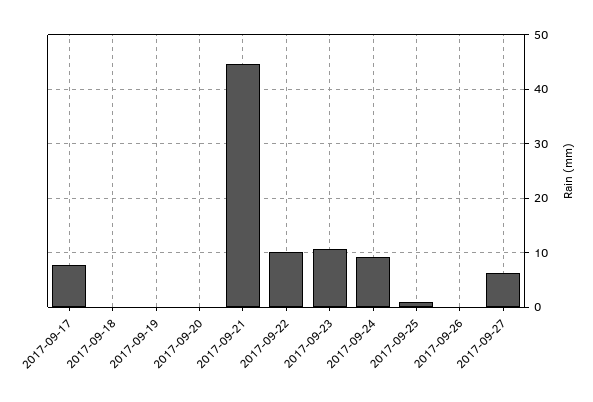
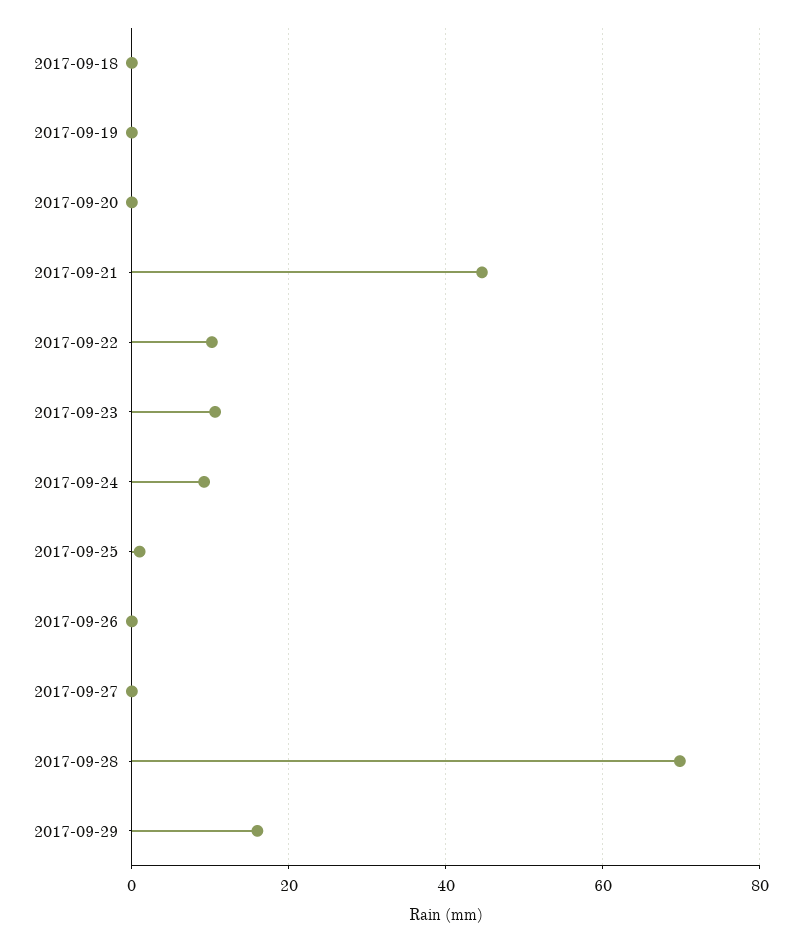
2017-09-17: 8 -> none
2017-09-27: 6 -> 0
2017-09-28: none -> 70
2017-09-29: none -> 16

